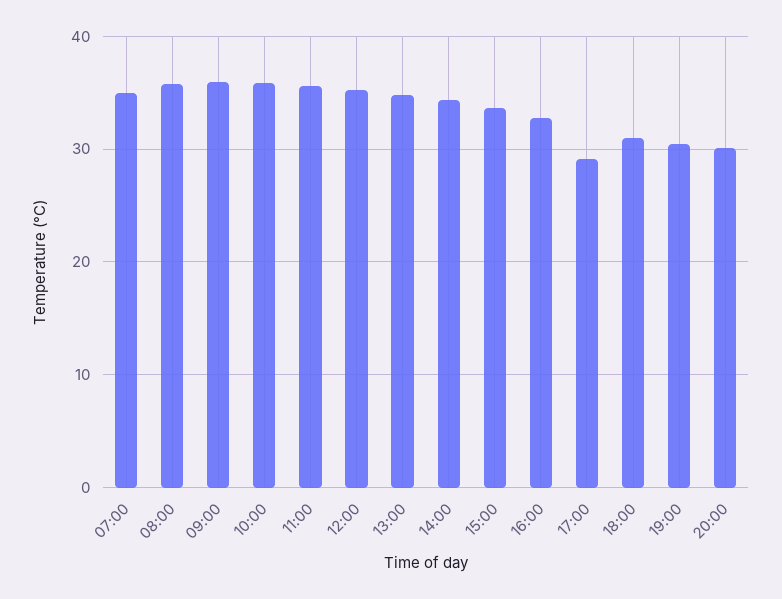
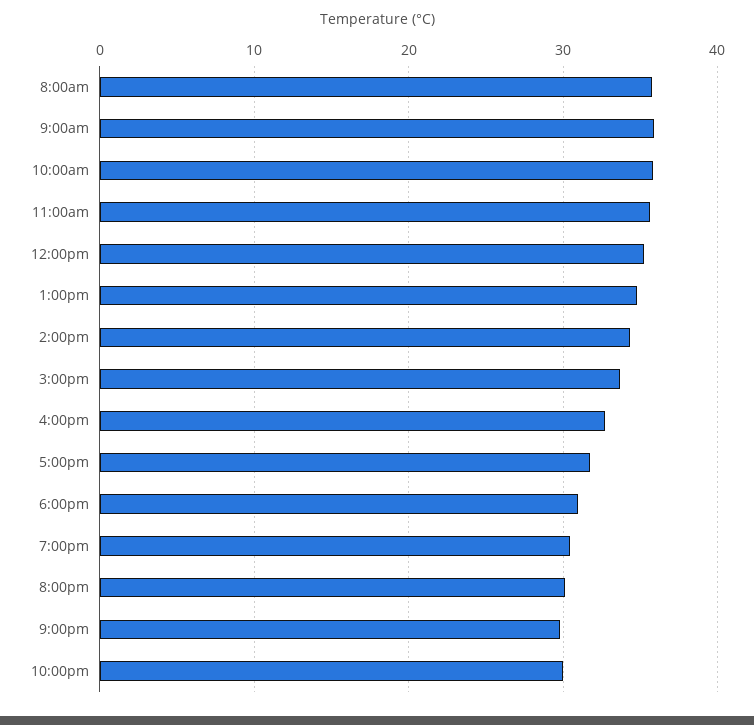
07:00: 35 -> none
17:00: 29 -> 32
9:00pm: none -> 30
10:00pm: none -> 30

